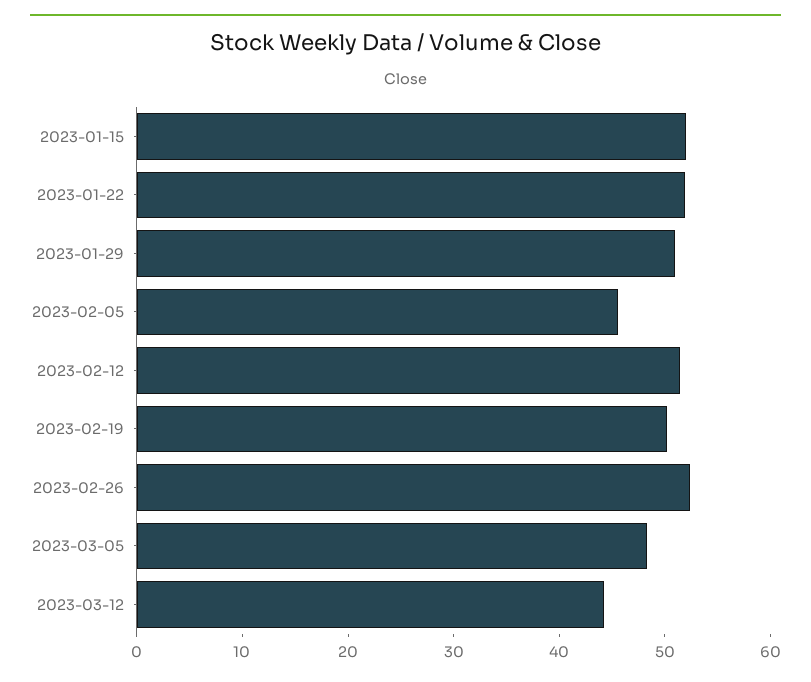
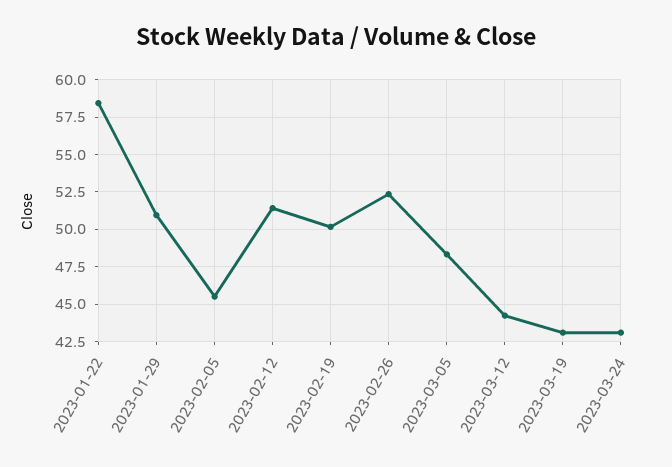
2023-01-15: 52 -> none
2023-01-22: 52 -> 58.5
2023-03-19: none -> 43
2023-03-24: none -> 43

